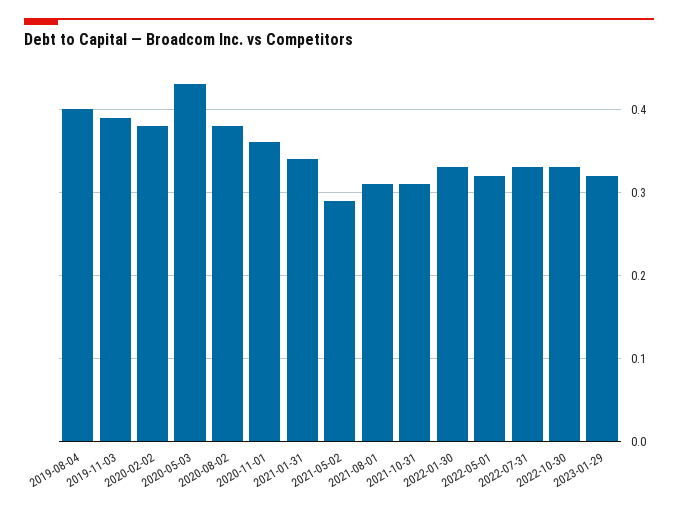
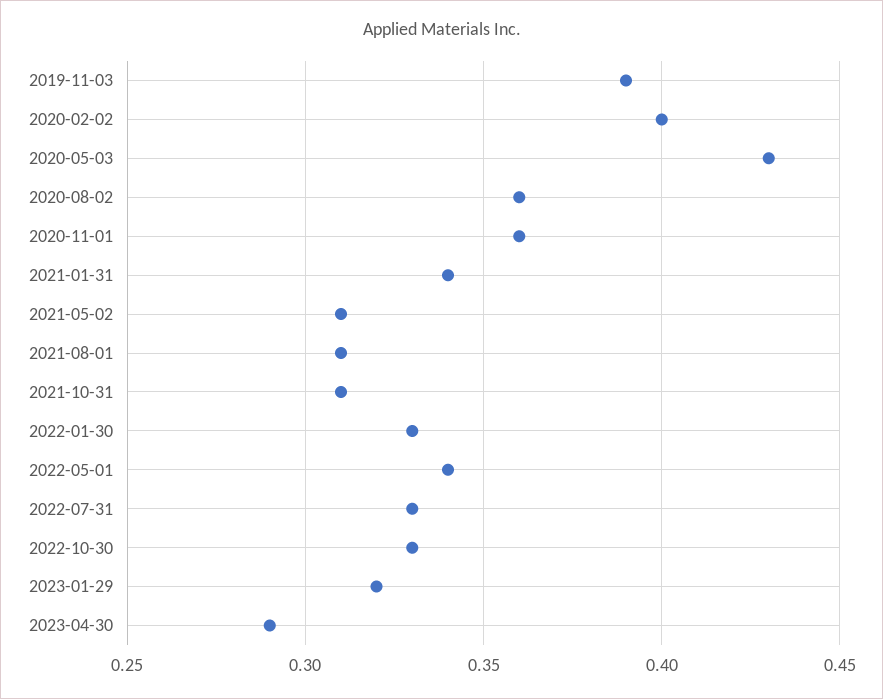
2019-08-04: 0.4 -> none
2020-02-02: 0.38 -> 0.4
2020-08-02: 0.38 -> 0.36
2021-05-02: 0.29 -> 0.31
2022-05-01: 0.32 -> 0.34
2023-04-30: none -> 0.29

